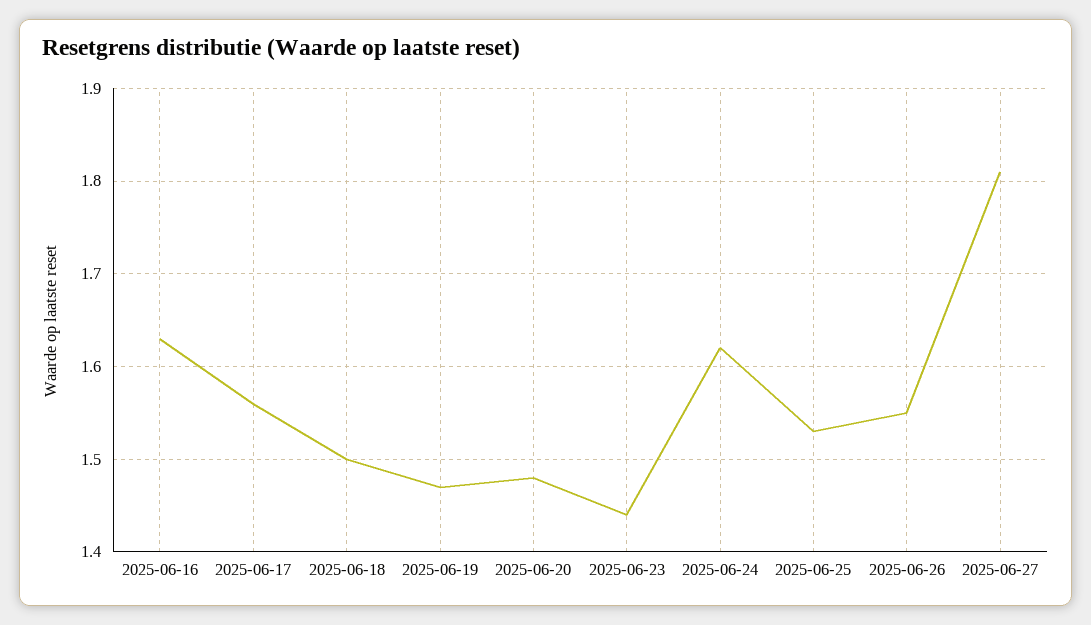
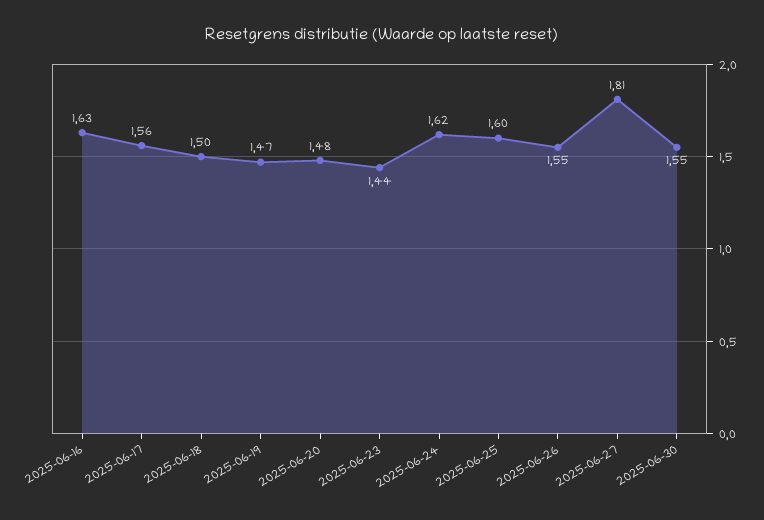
2025-06-25: 1.53 -> 1.6
2025-06-30: none -> 1.55

